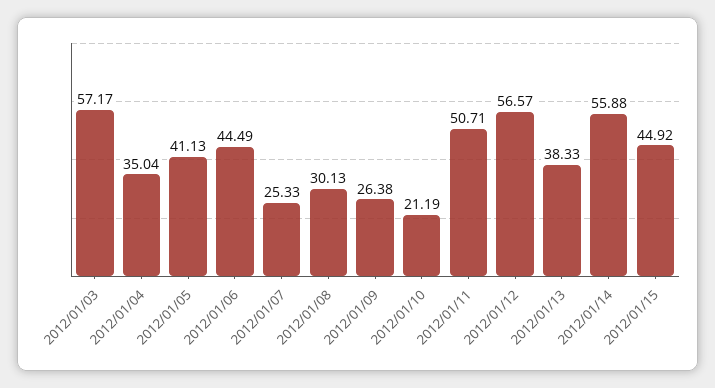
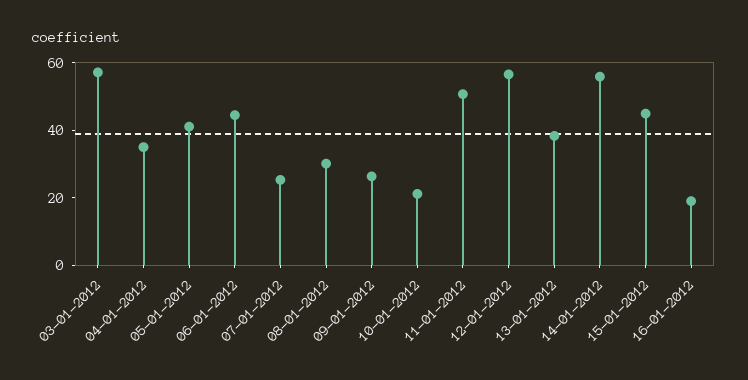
16-01-2012: none -> 20

